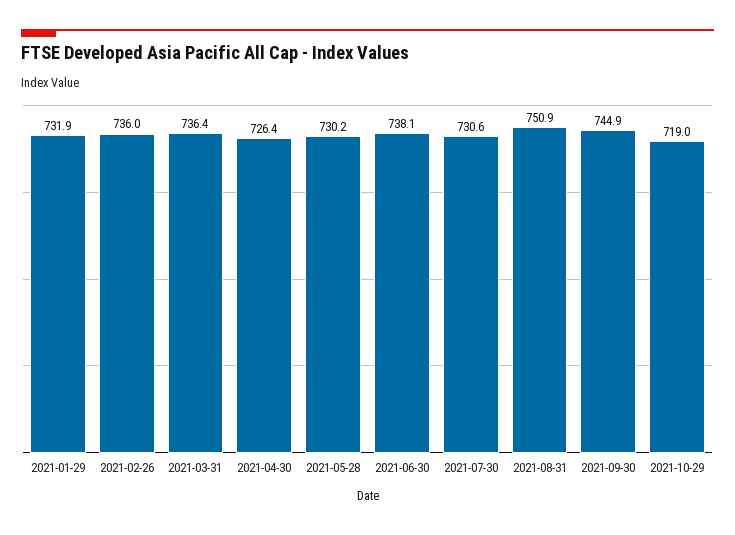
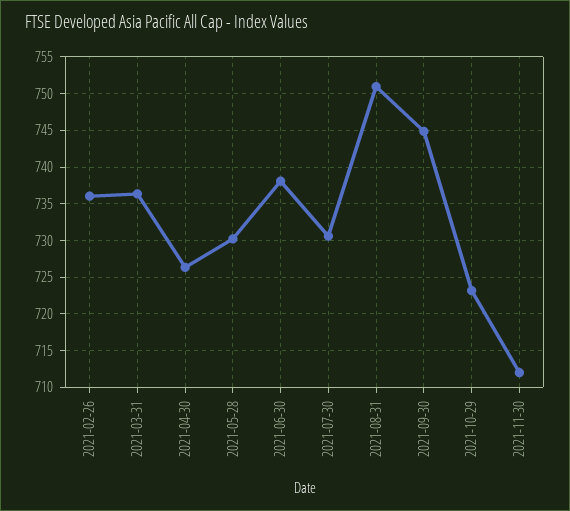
2021-01-29: 731.9 -> none
2021-10-29: 719 -> 723
2021-11-30: none -> 712

